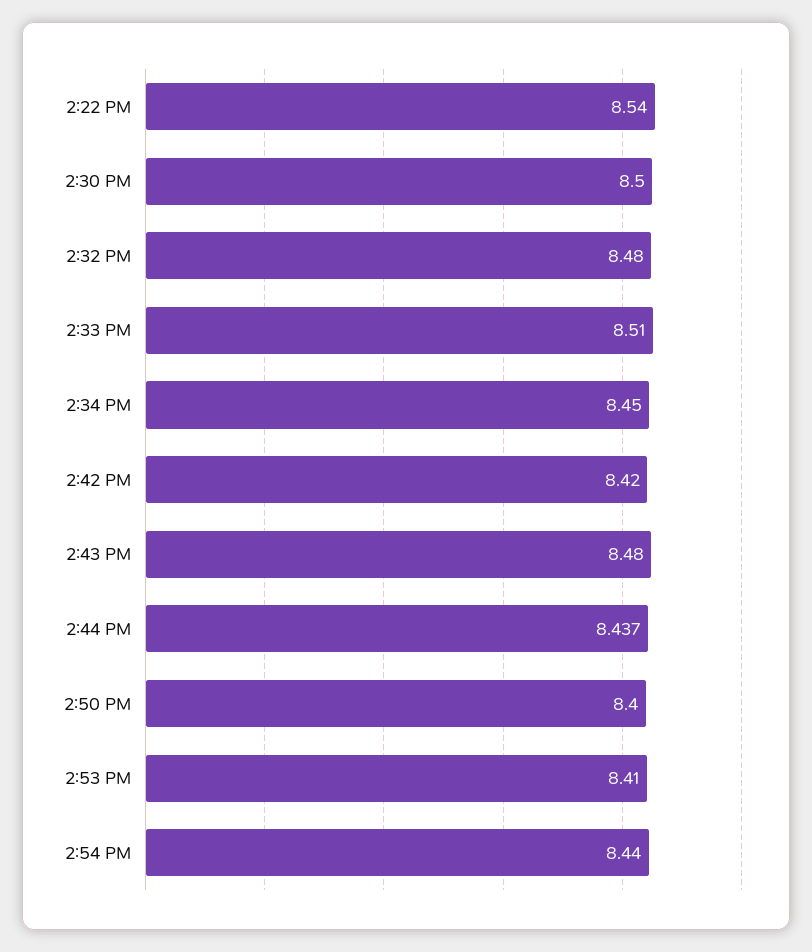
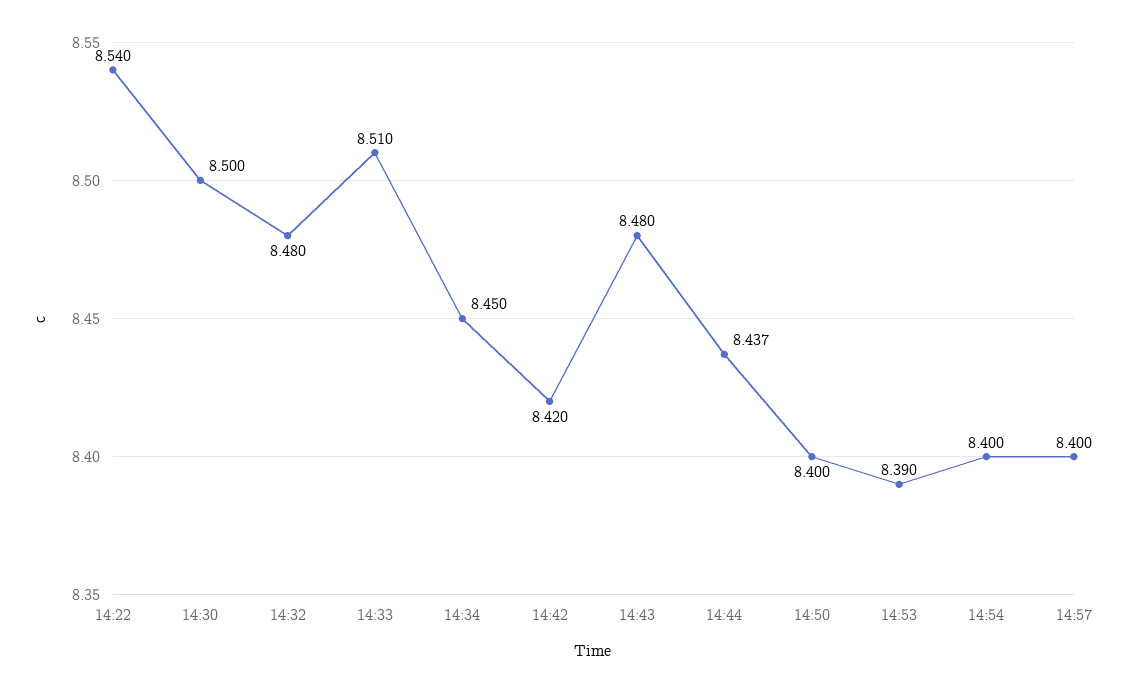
2:53 PM: 8.41 -> 8.39
2:54 PM: 8.44 -> 8.4
14:57: none -> 8.4

